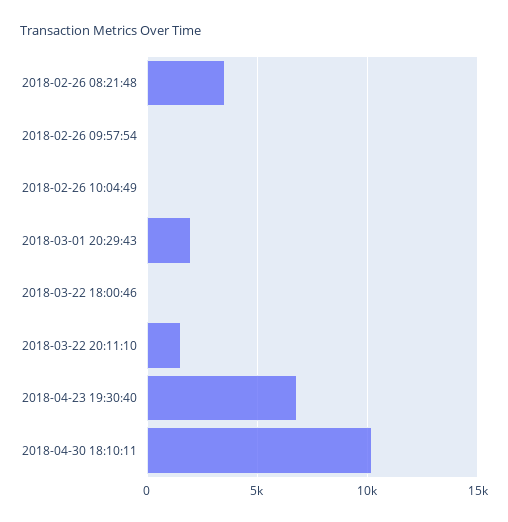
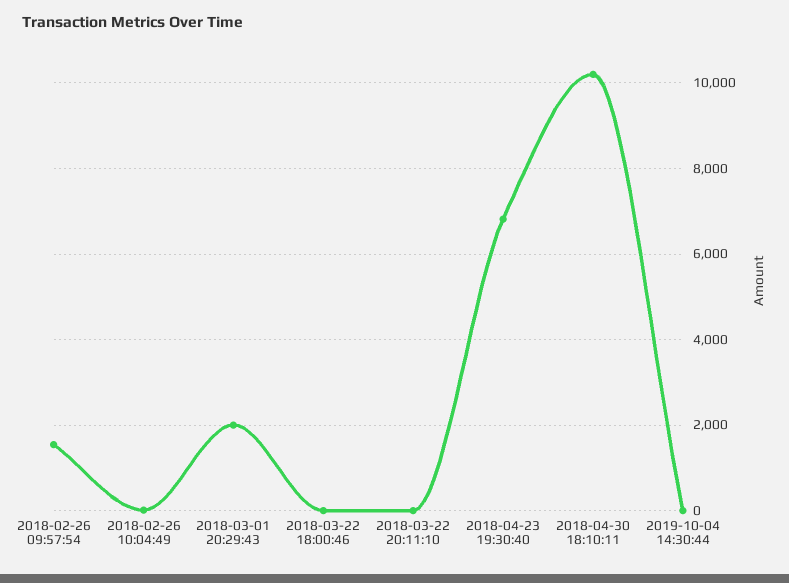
2018-02-26 08:21:48: 3500 -> none
2018-02-26 09:57:54: 0 -> 1600
2018-03-22 20:11:10: 1500 -> 0
2019-10-04 14:30:44: none -> 0

